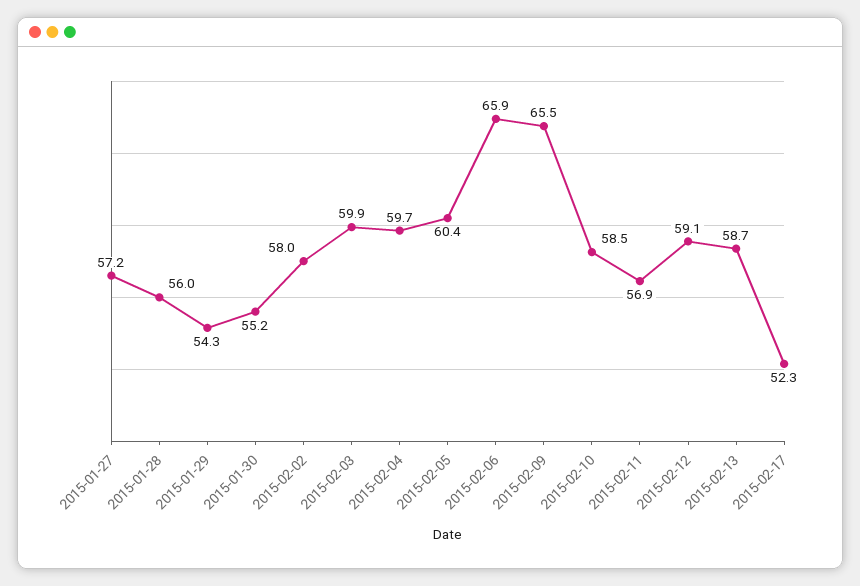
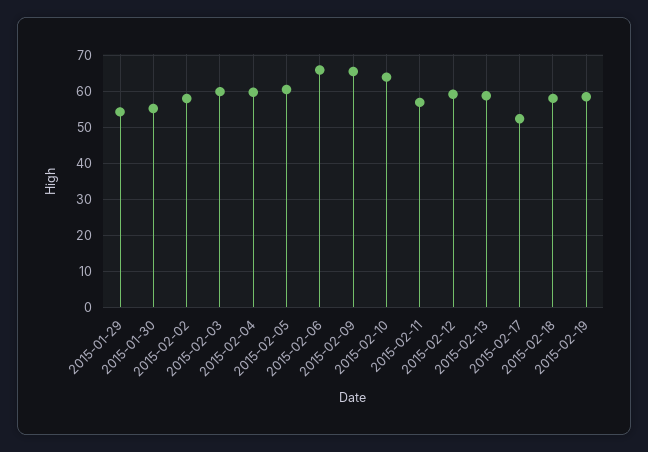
2015-01-27: 57.2 -> none
2015-01-28: 56 -> none
2015-02-10: 58.5 -> 64
2015-02-18: none -> 58
2015-02-19: none -> 58

